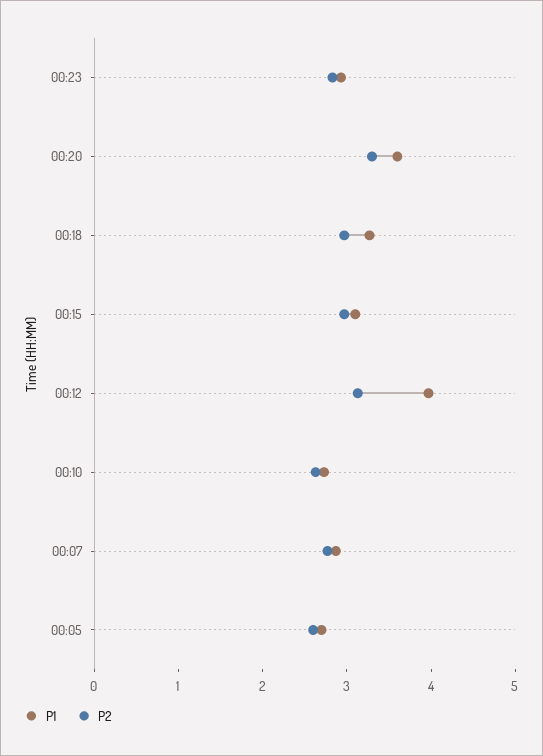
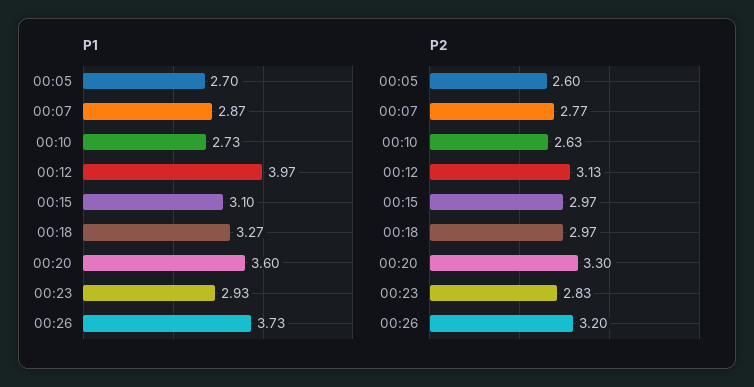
P1, 00:26: none -> 3.73
P2, 00:26: none -> 3.2

